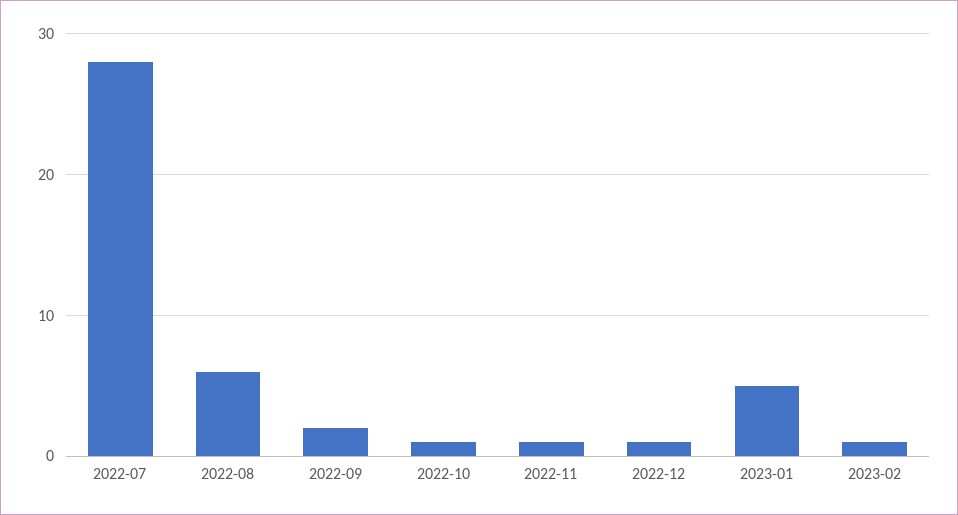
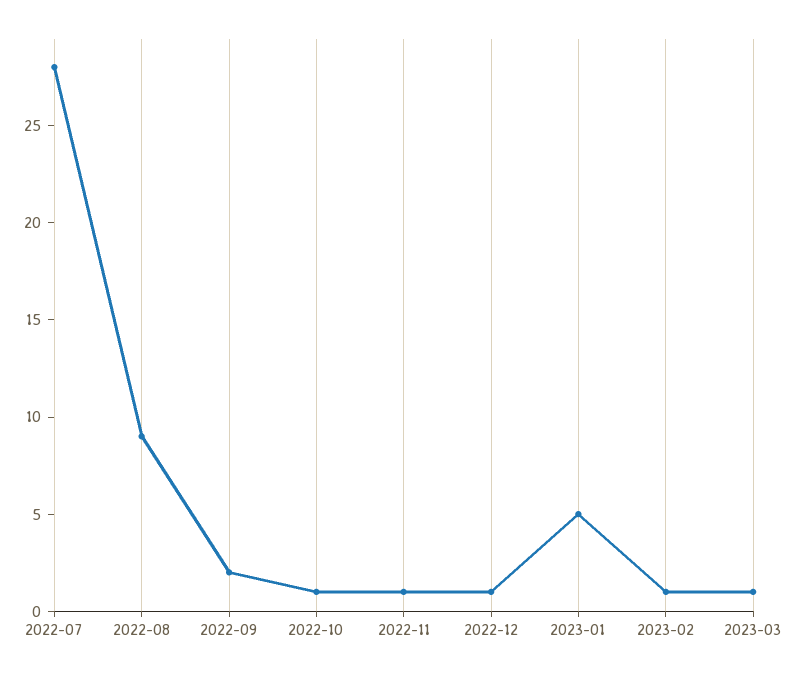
2022-08: 6 -> 9
2023-03: none -> 1

